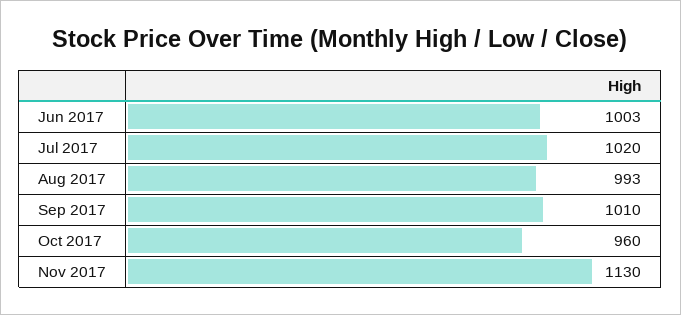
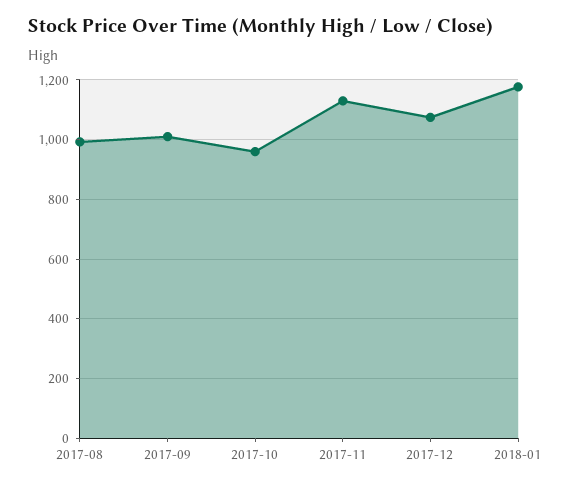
Jun 2017: 1003 -> none
Jul 2017: 1020 -> none
2017-12: none -> 1075
2018-01: none -> 1175

